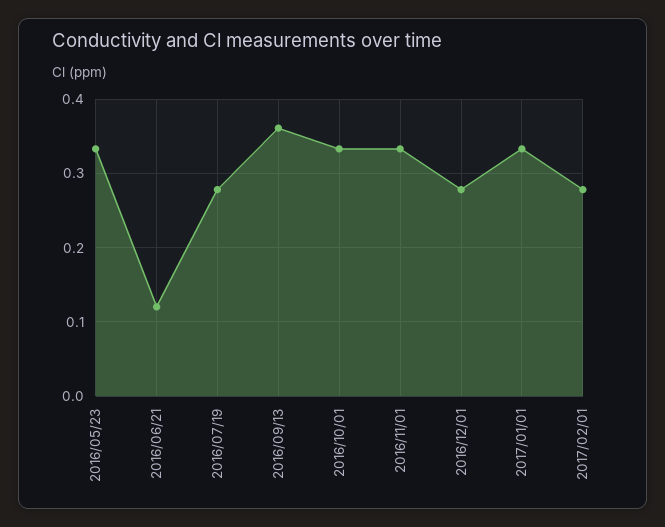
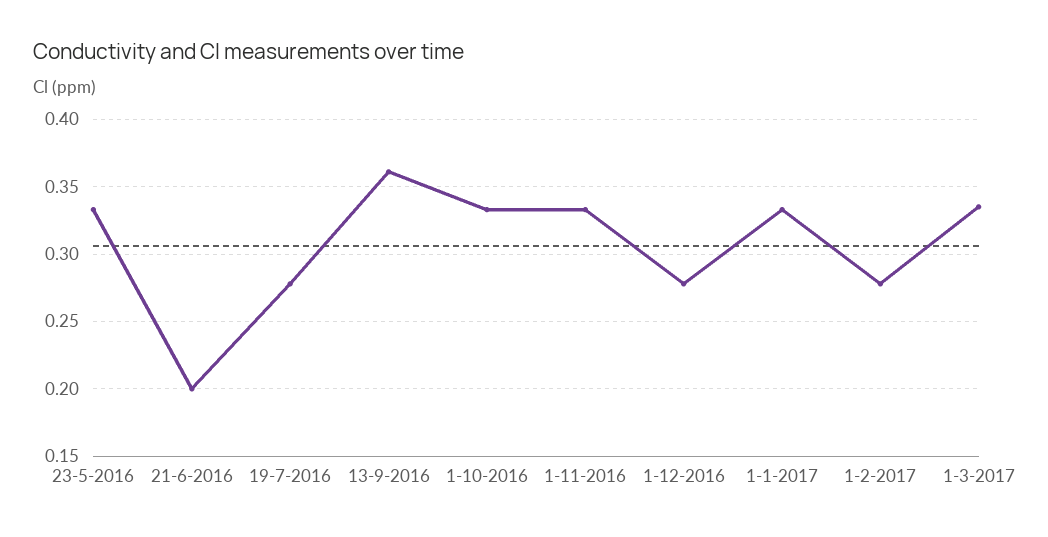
2016/06/21: 0.12 -> 0.2
1-3-2017: none -> 0.335

